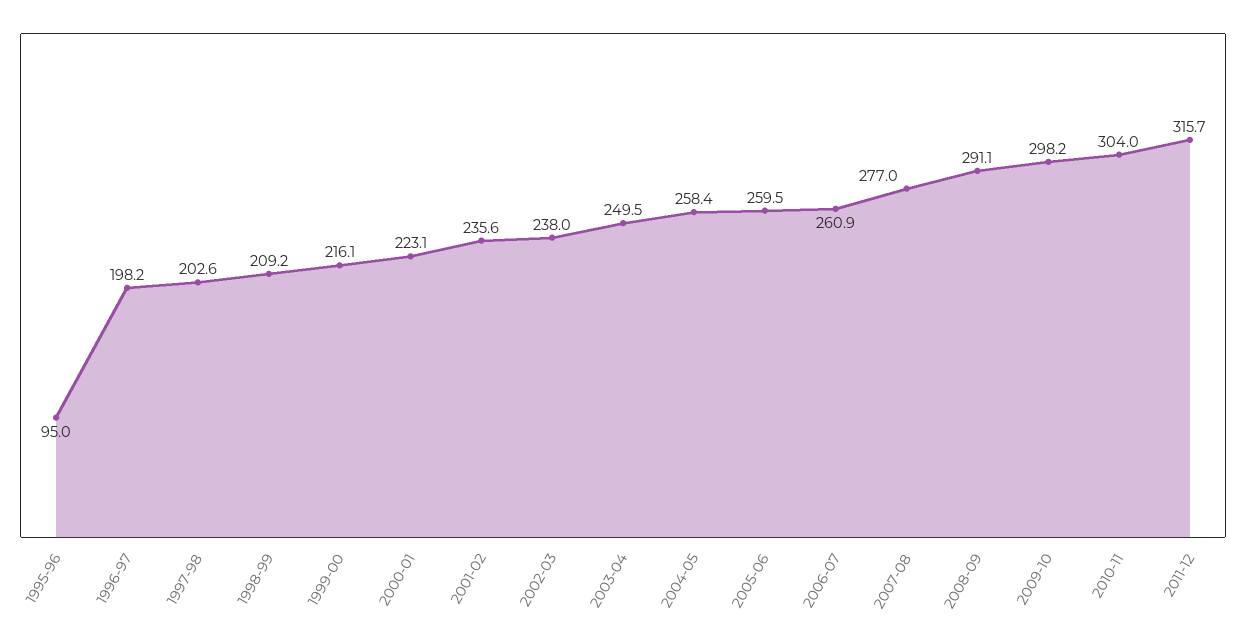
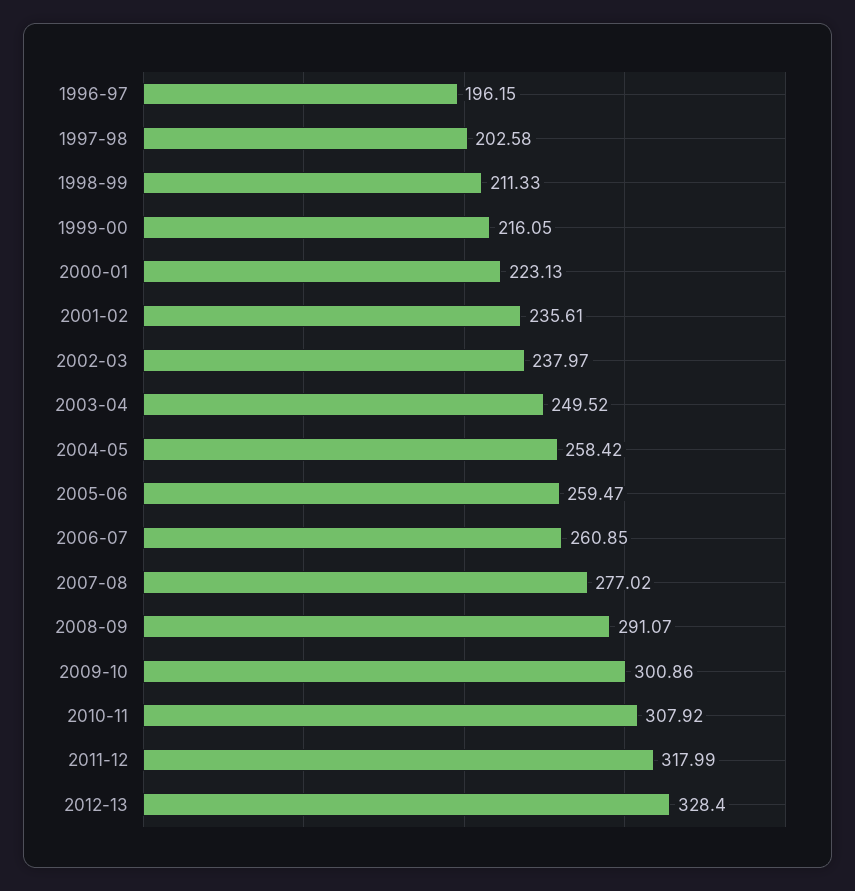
1995-96: 95 -> none
1996-97: 198.2 -> 196.15
1998-99: 209.2 -> 211.33
2009-10: 298.2 -> 300.86
2010-11: 304 -> 307.92
2011-12: 315.7 -> 317.99
2012-13: none -> 328.4

